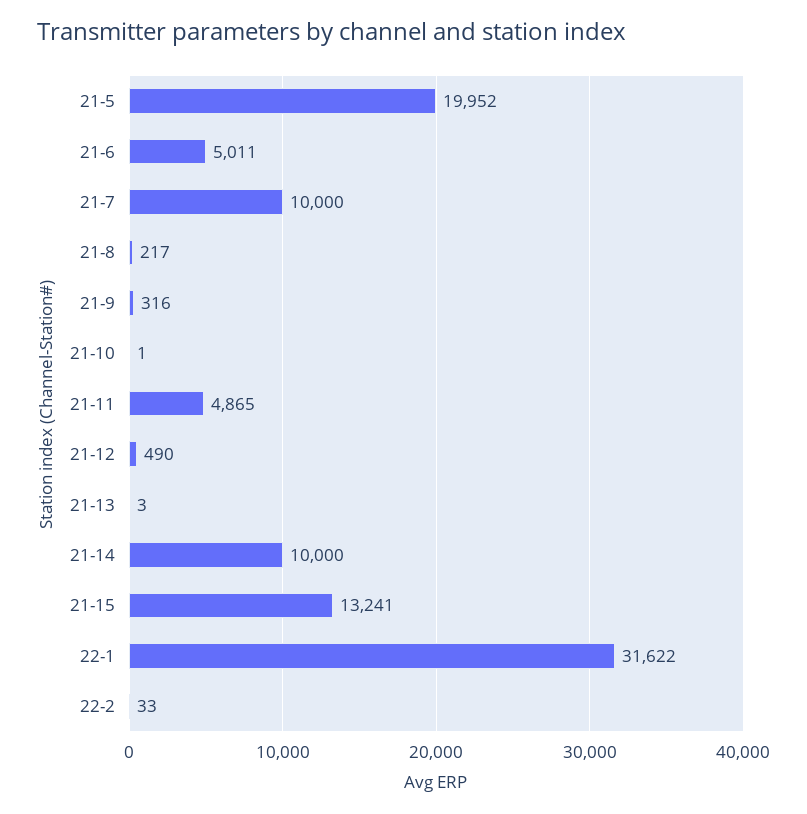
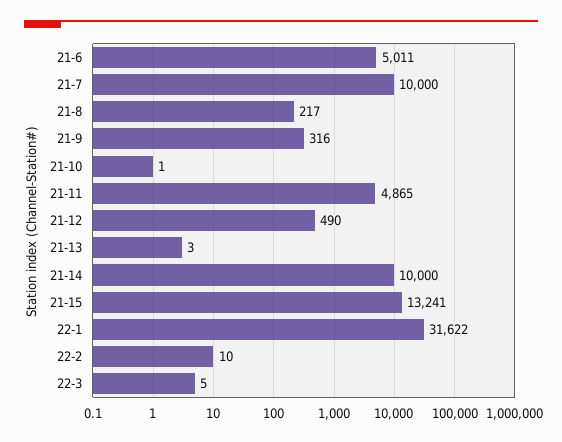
21-5: 19952 -> none
22-2: 33 -> 10
22-3: none -> 5

